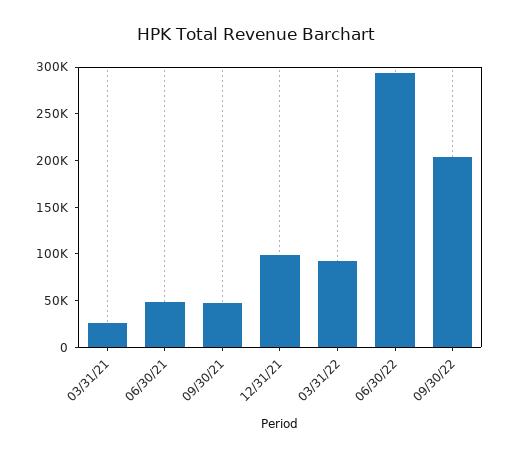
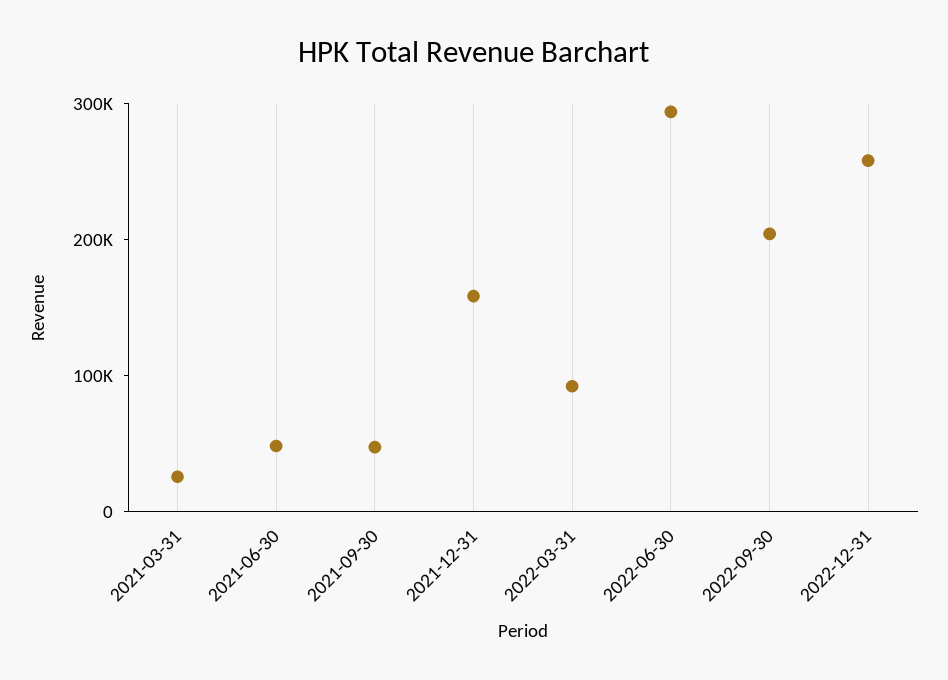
12/31/21: 100000 -> 160000
2022-12-31: none -> 260000

